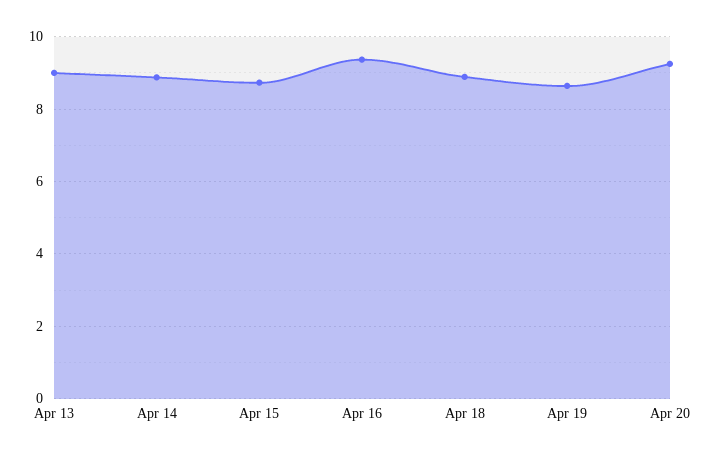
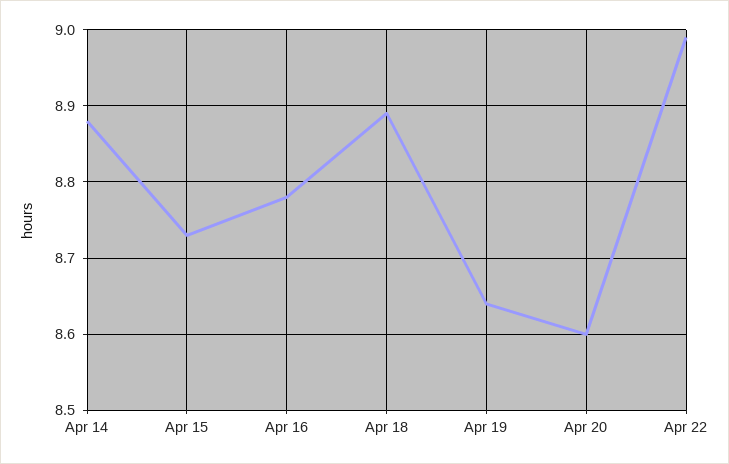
Apr 13: 9 -> none
Apr 16: 9.4 -> 8.78
Apr 20: 9.2 -> 8.6
Apr 22: none -> 8.99

